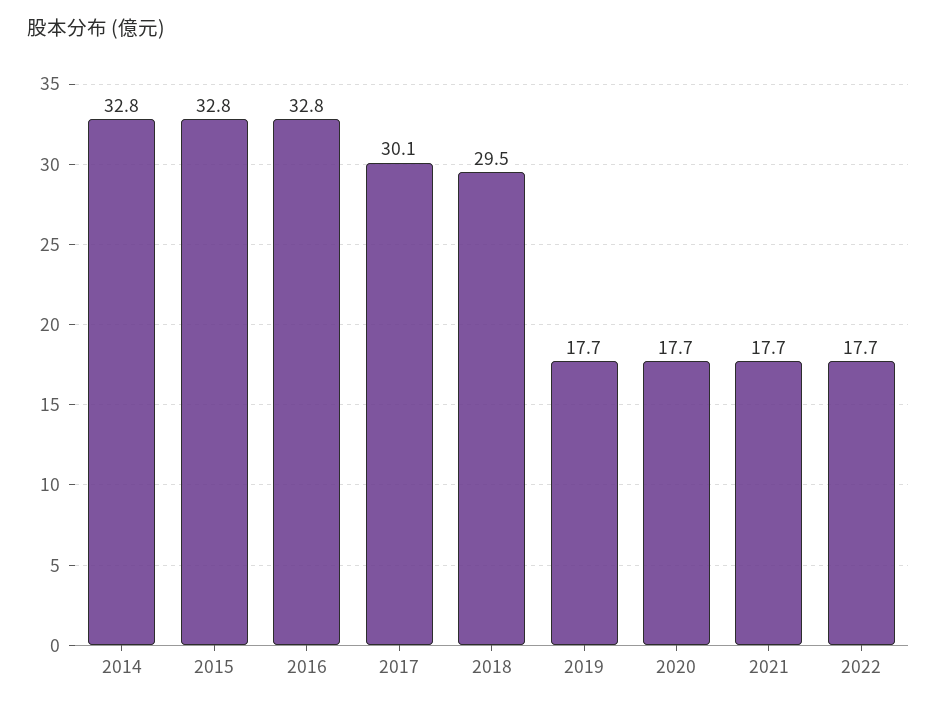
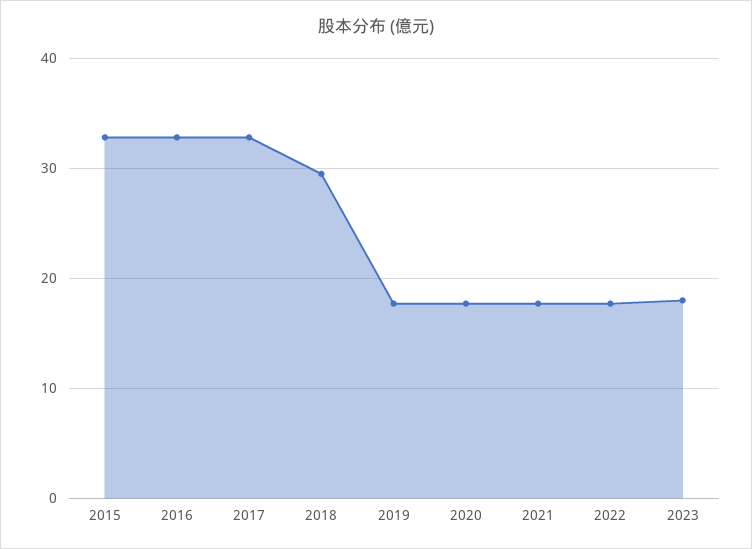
2014: 32.8 -> none
2017: 30.1 -> 33
2023: none -> 18

